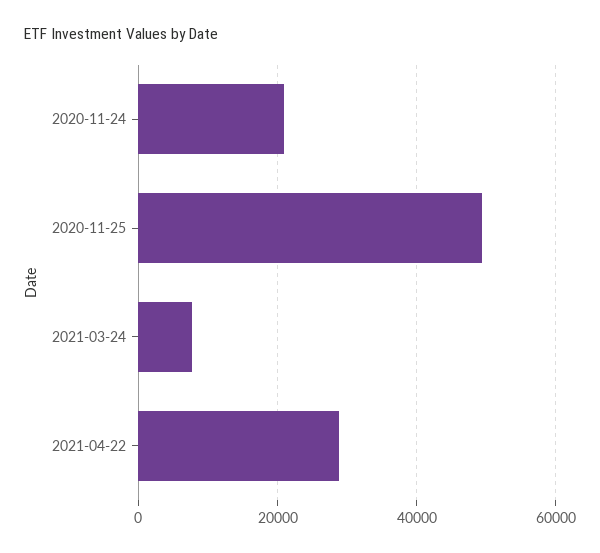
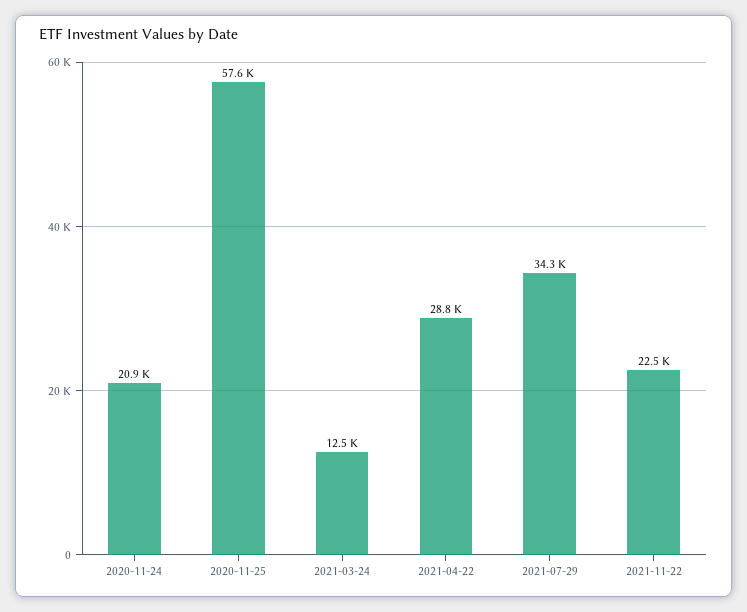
2020-11-25: 50000 -> 57600
2021-03-24: 8000 -> 12500
2021-07-29: none -> 34300
2021-11-22: none -> 22500

